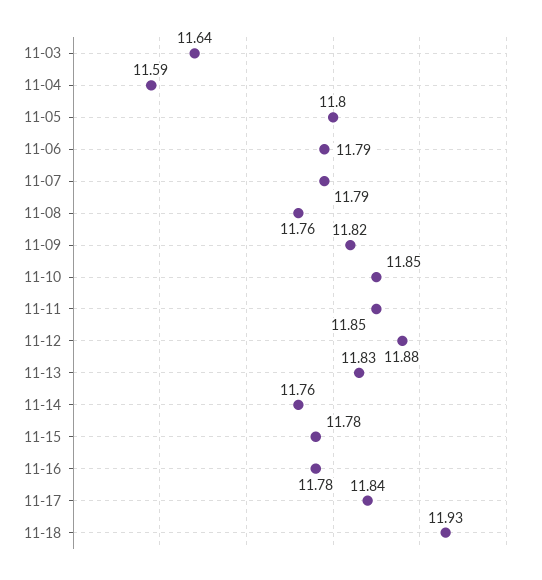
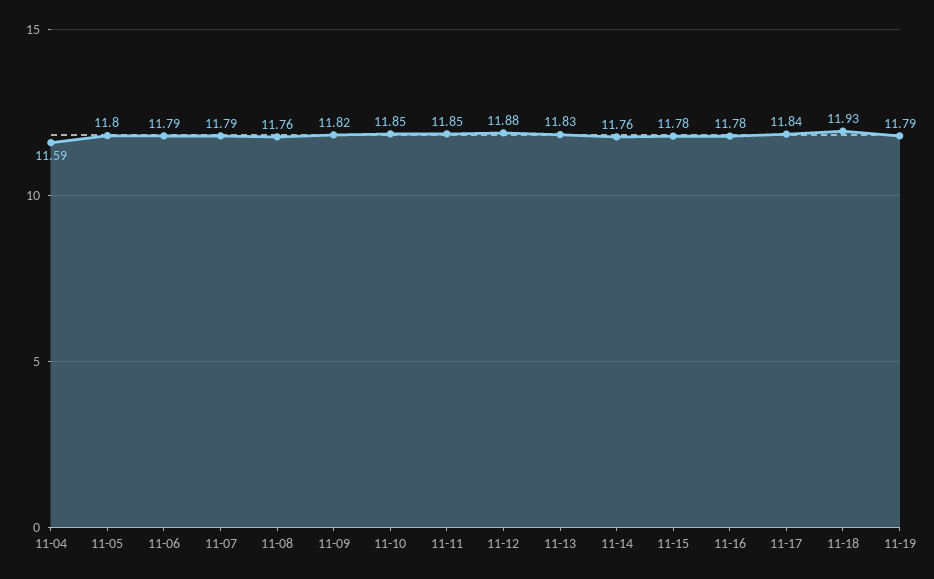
11-03: 11.64 -> none
11-19: none -> 11.79

